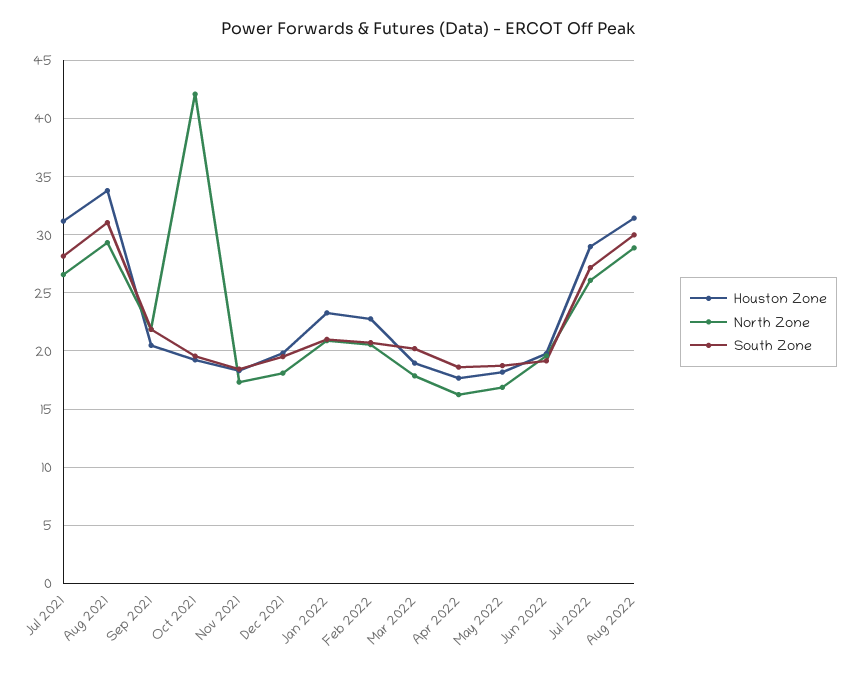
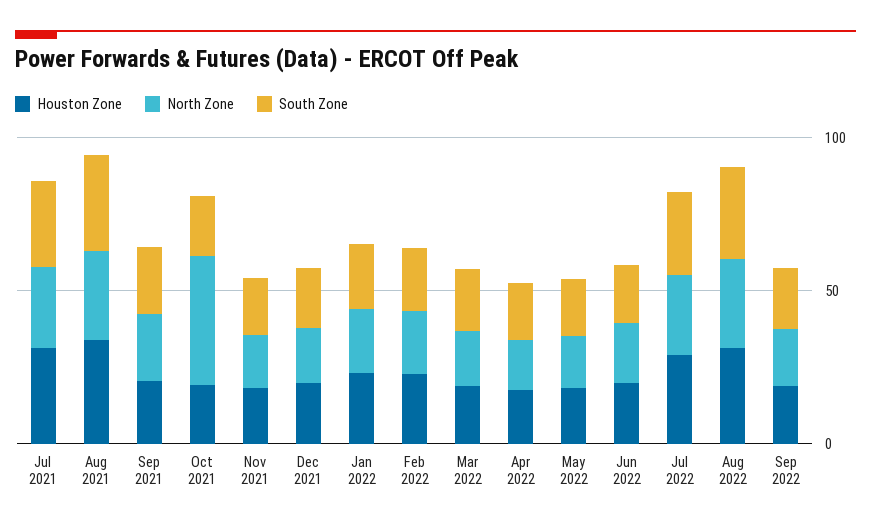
Houston Zone, Sep 2022: none -> 20
North Zone, Sep 2022: none -> 20
South Zone, Sep 2022: none -> 20

